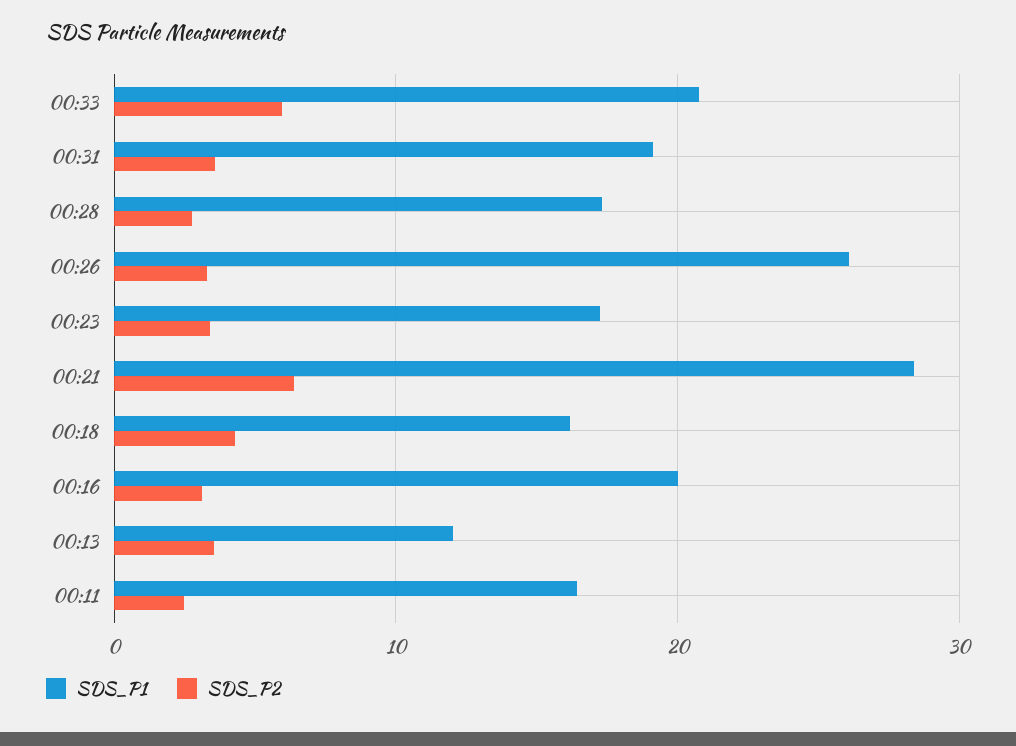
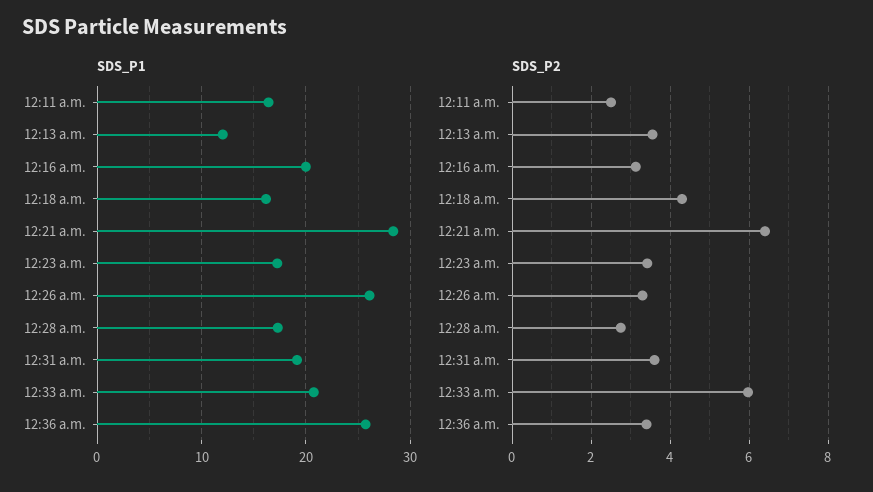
SDS_P1, 12:36 a.m.: none -> 26
SDS_P2, 12:36 a.m.: none -> 3.4

